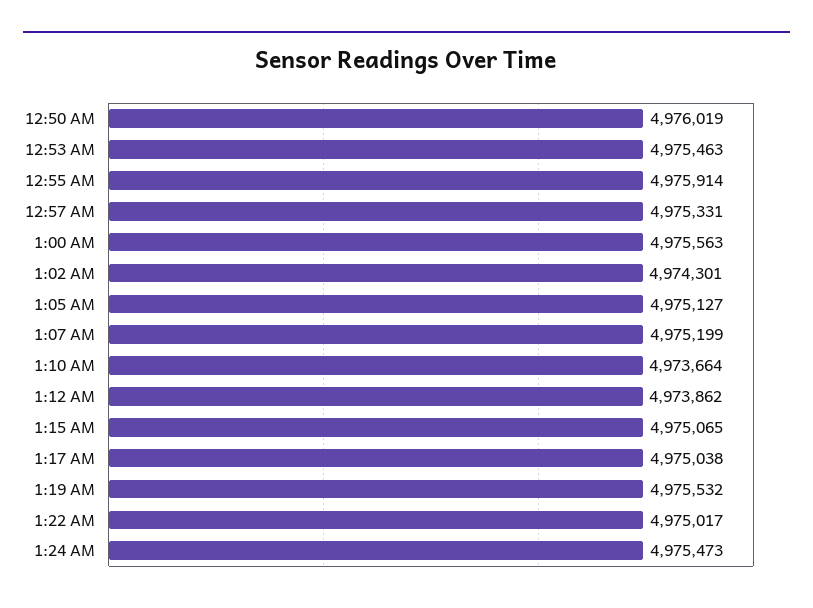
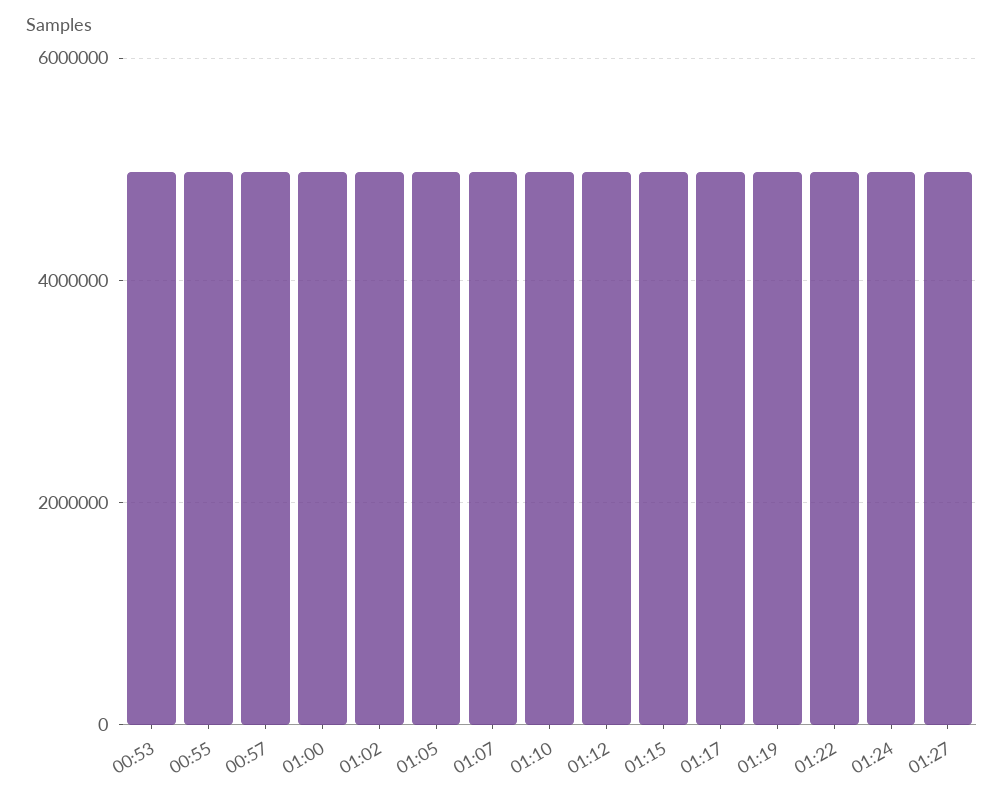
12:50 AM: 4976019 -> none
01:27: none -> 5000000

